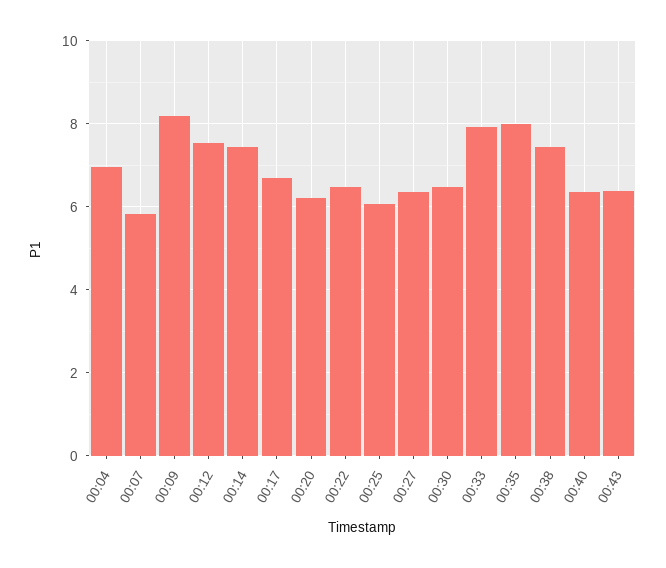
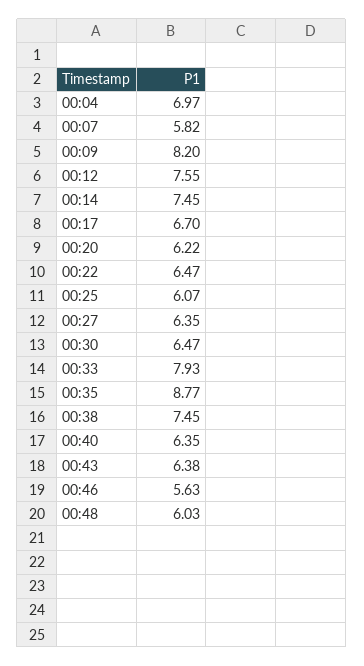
00:35: 8 -> 8.77
00:46: none -> 5.63
00:48: none -> 6.03

